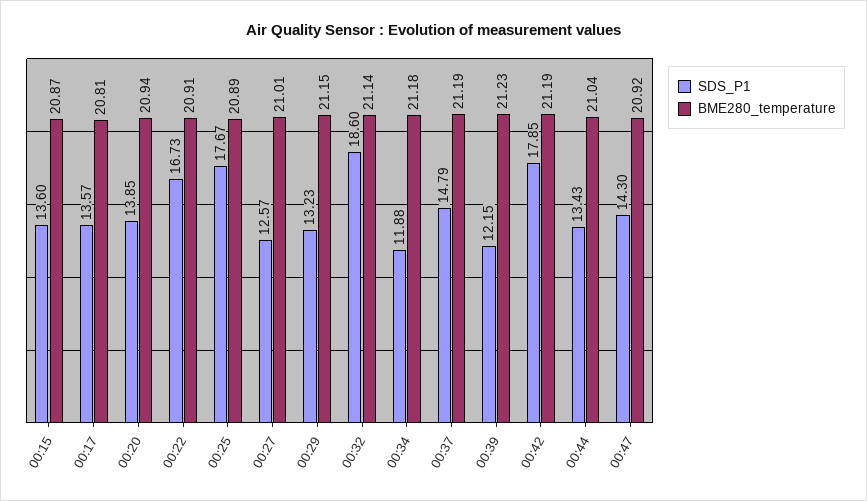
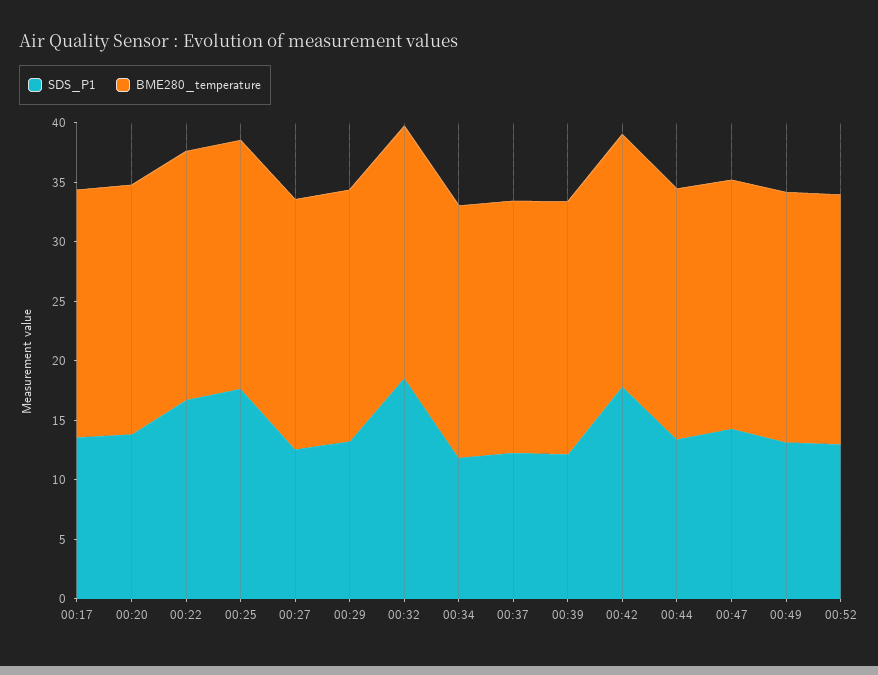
SDS_P1, 00:15: 13.6 -> none
BME280_temperature, 00:15: 20.87 -> none
SDS_P1, 00:37: 14.79 -> 12
SDS_P1, 00:49: none -> 13
BME280_temperature, 00:49: none -> 21
SDS_P1, 00:52: none -> 13
BME280_temperature, 00:52: none -> 21

